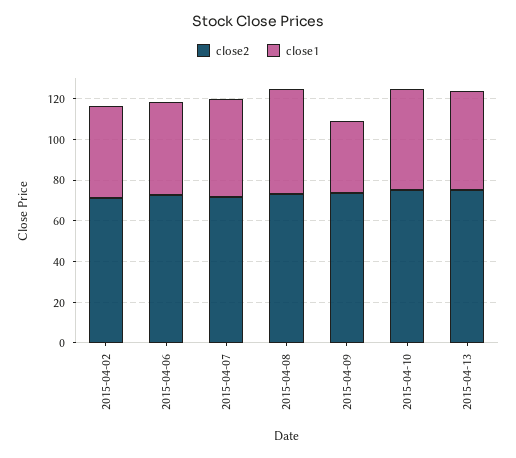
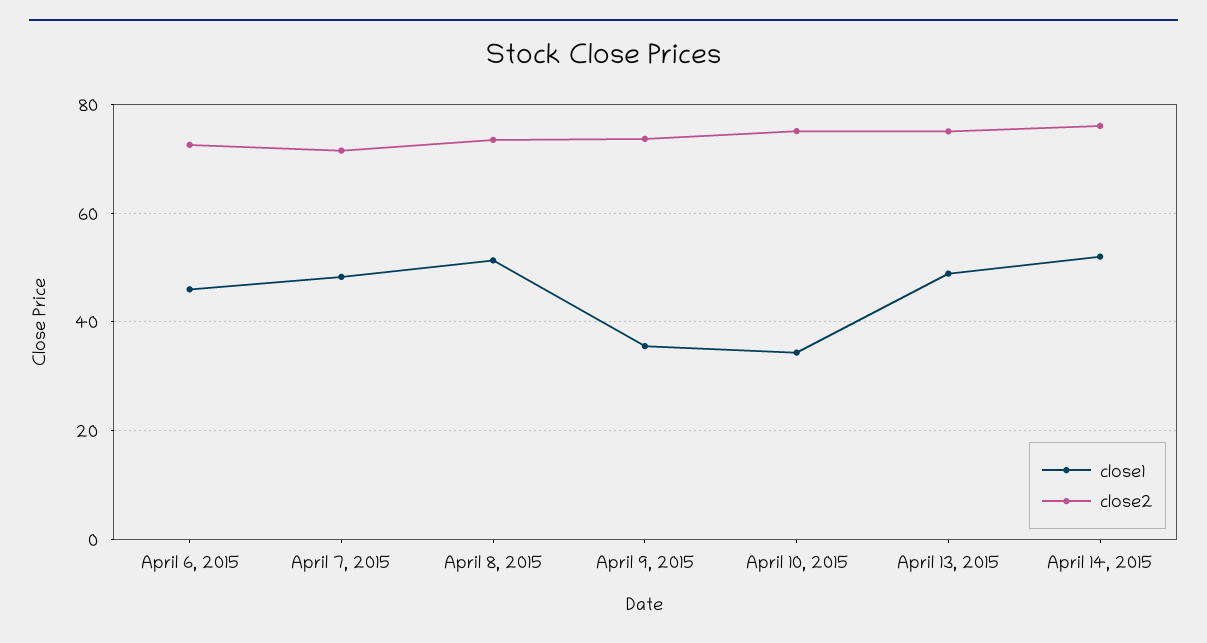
close2, 2015-04-02: 70 -> none
close1, 2015-04-02: 45 -> none
close1, 2015-04-10: 50 -> 34
close1, April 14, 2015: none -> 52
close2, April 14, 2015: none -> 76

